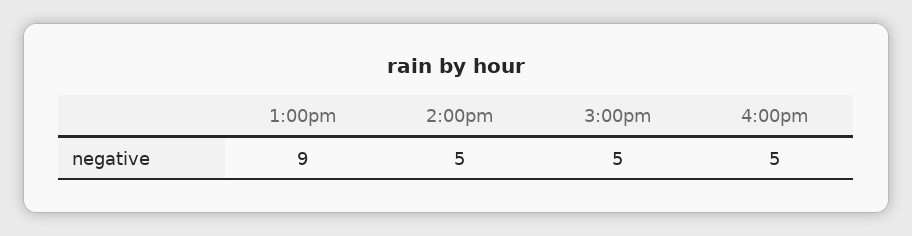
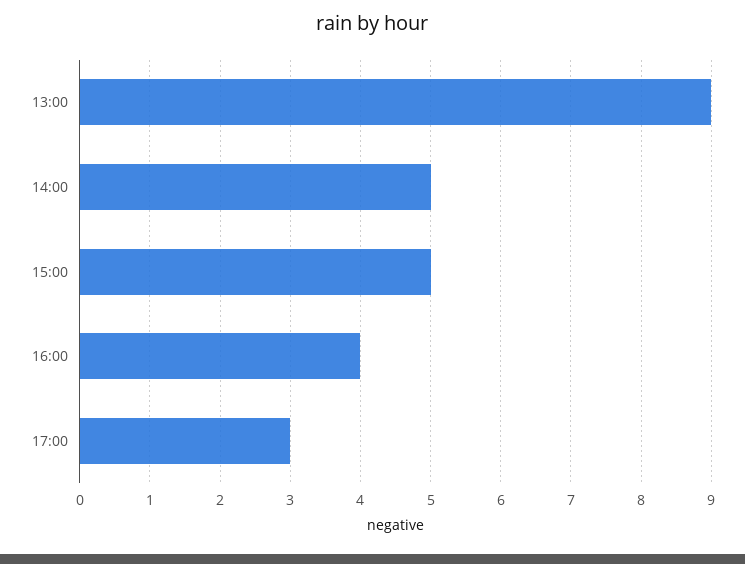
4:00pm: 5 -> 4
17:00: none -> 3

